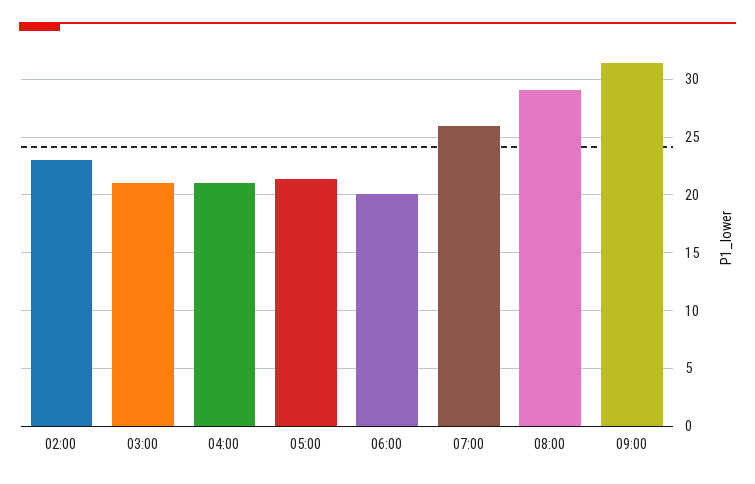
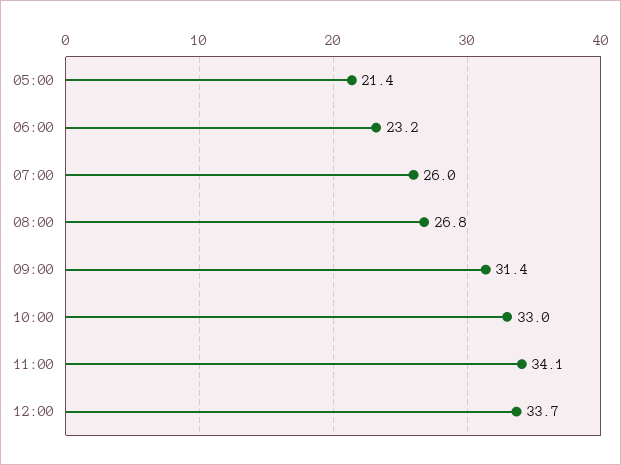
02:00: 23 -> none
03:00: 21 -> none
04:00: 21 -> none
06:00: 20 -> 23.2
08:00: 29 -> 26.8
10:00: none -> 33
11:00: none -> 34.1
12:00: none -> 33.7

